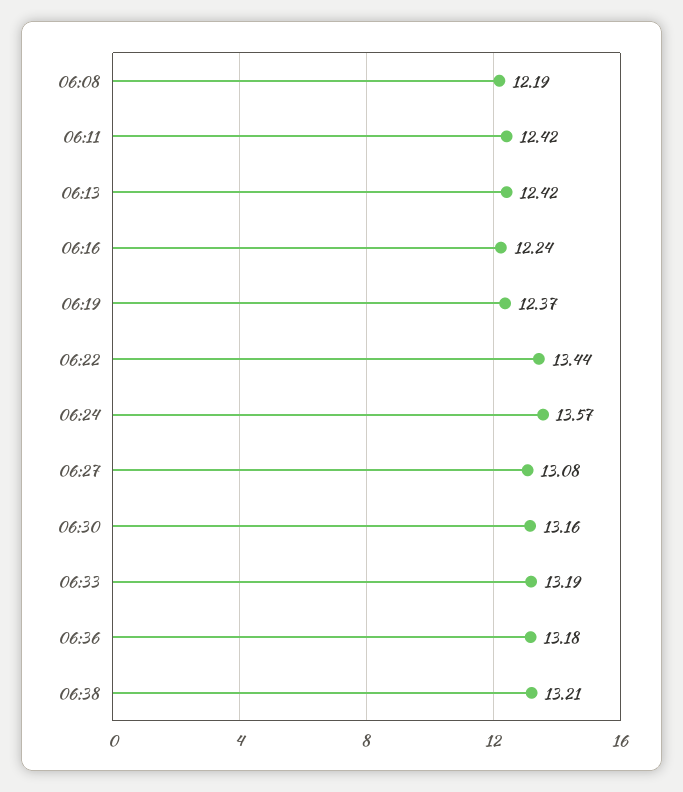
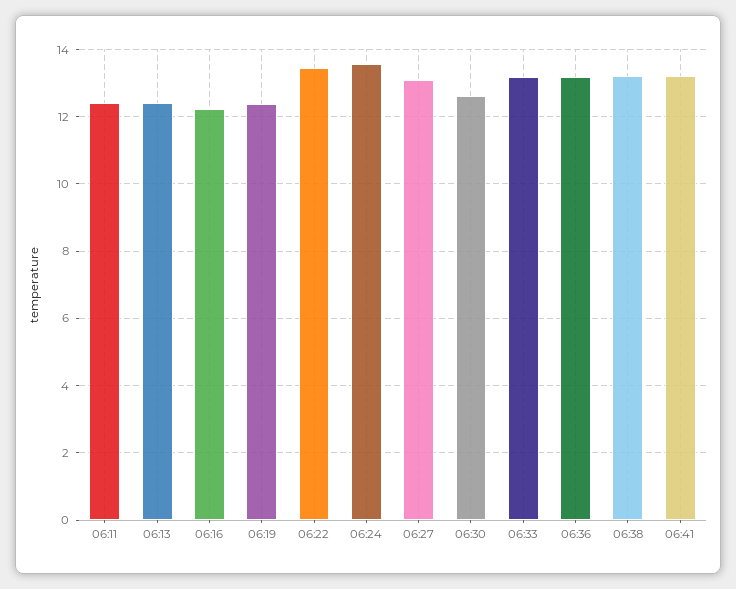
06:08: 12.19 -> none
06:30: 13.16 -> 12.6
06:41: none -> 13.2

